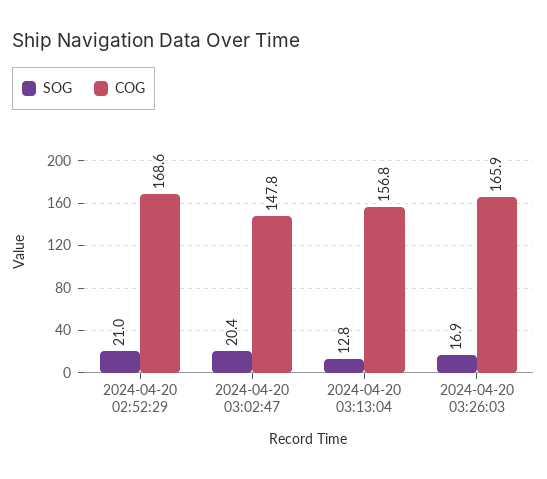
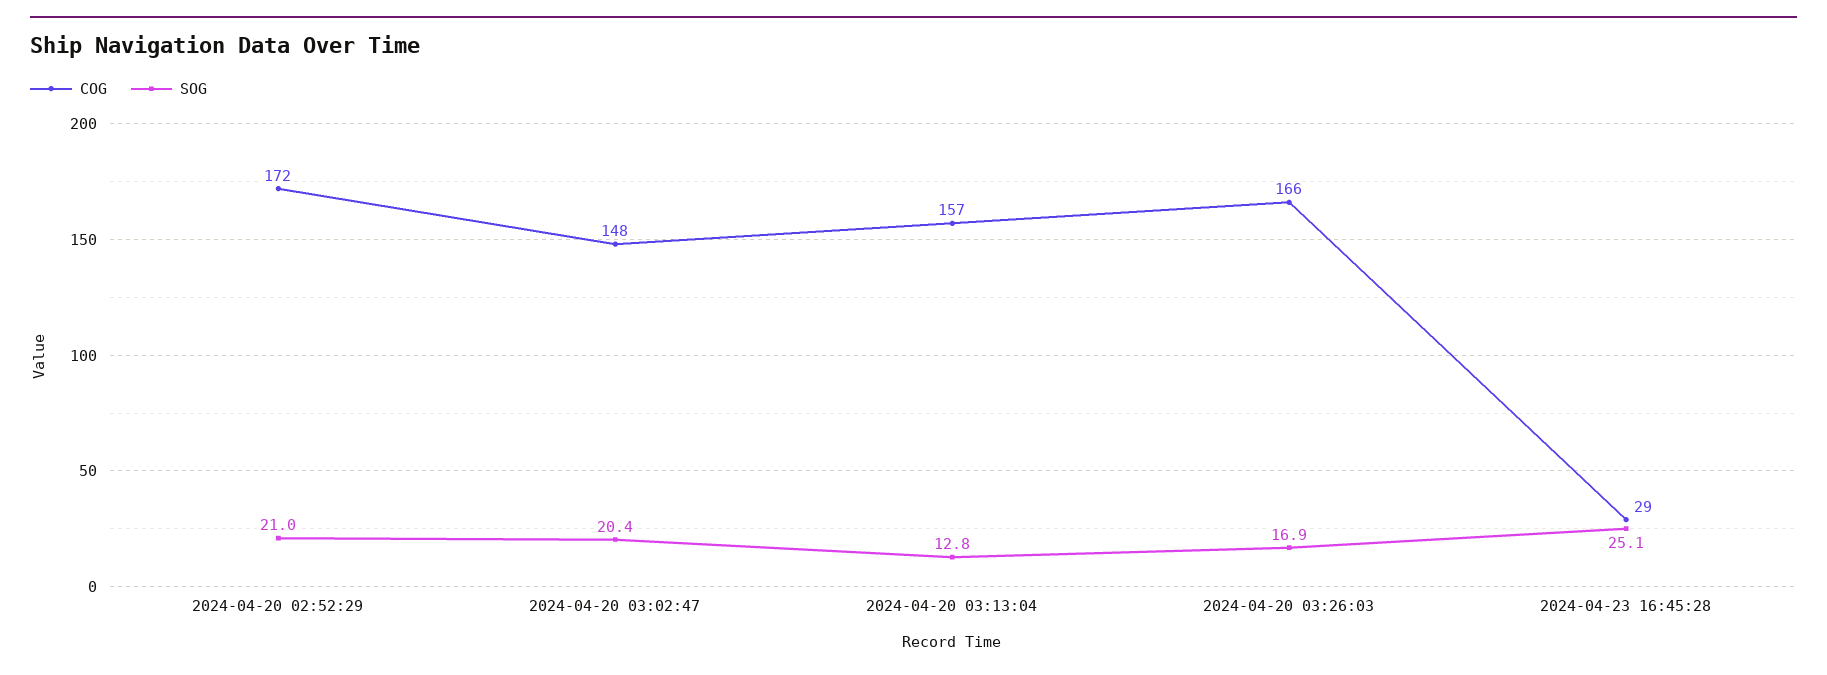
COG, 2024-04-20 02:52:29: 168.6 -> 172
COG, 2024-04-23 16:45:28: none -> 29
SOG, 2024-04-23 16:45:28: none -> 25.1

